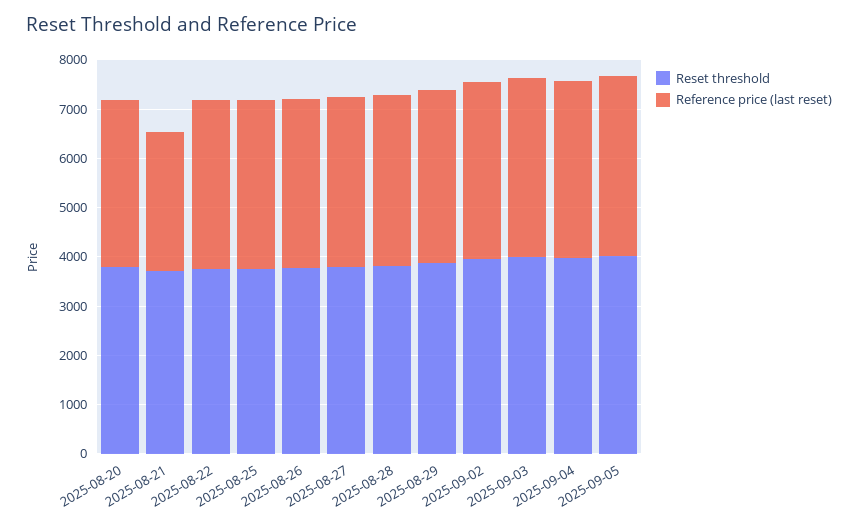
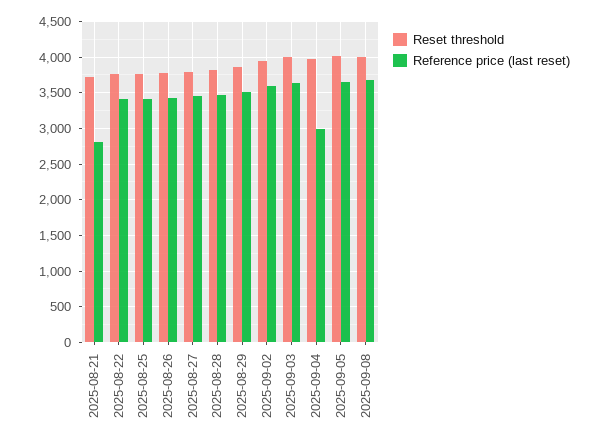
Reset threshold, 2025-08-20: 3800 -> none
Reference price (last reset), 2025-08-20: 3400 -> none
Reference price (last reset), 2025-09-04: 3600 -> 3000
Reset threshold, 2025-09-08: none -> 4000
Reference price (last reset), 2025-09-08: none -> 3700

